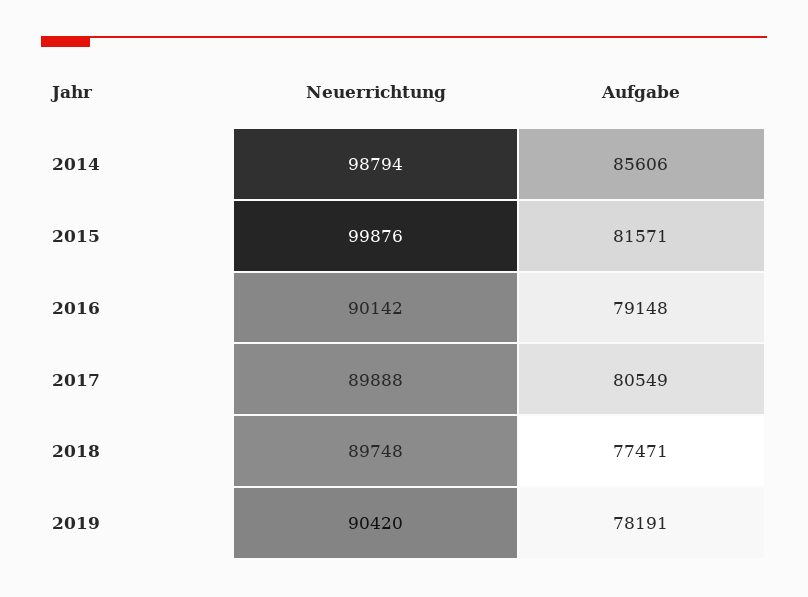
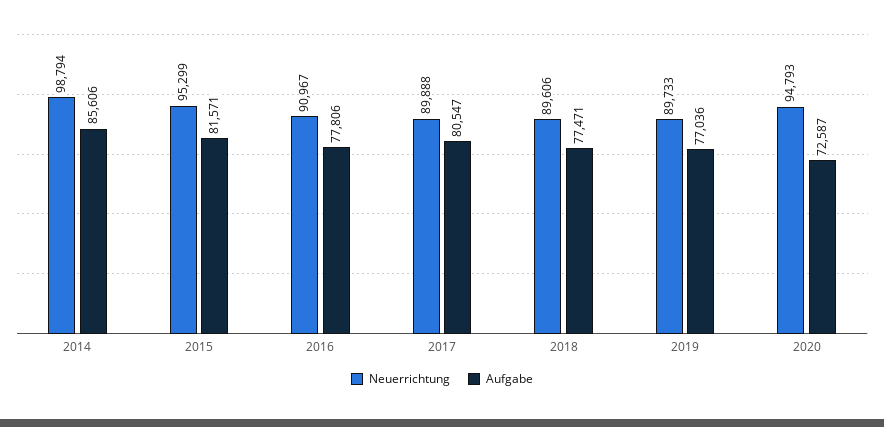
Neuerrichtung, 2015: 99876 -> 95299
Neuerrichtung, 2016: 90142 -> 90967
Aufgabe, 2016: 79148 -> 77806
Aufgabe, 2017: 80549 -> 80547
Neuerrichtung, 2018: 89748 -> 89606
Neuerrichtung, 2019: 90420 -> 89733
Aufgabe, 2019: 78191 -> 77036
Neuerrichtung, 2020: none -> 94793
Aufgabe, 2020: none -> 72587

